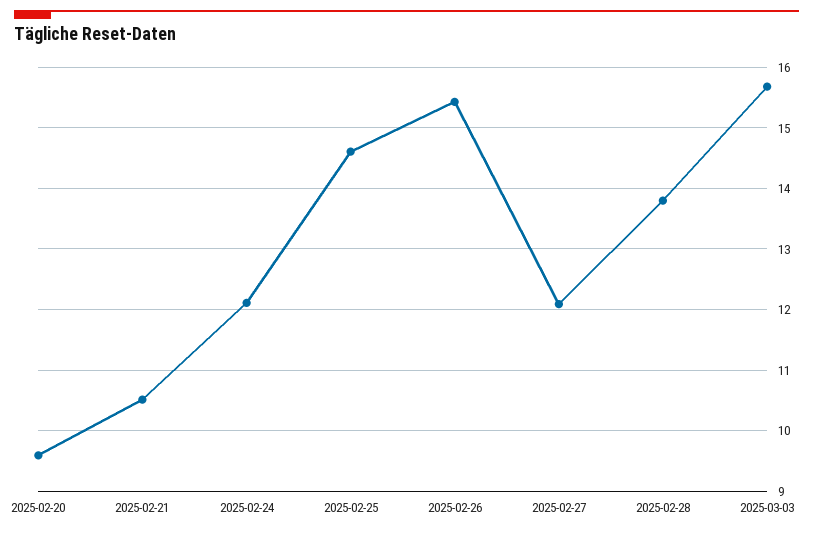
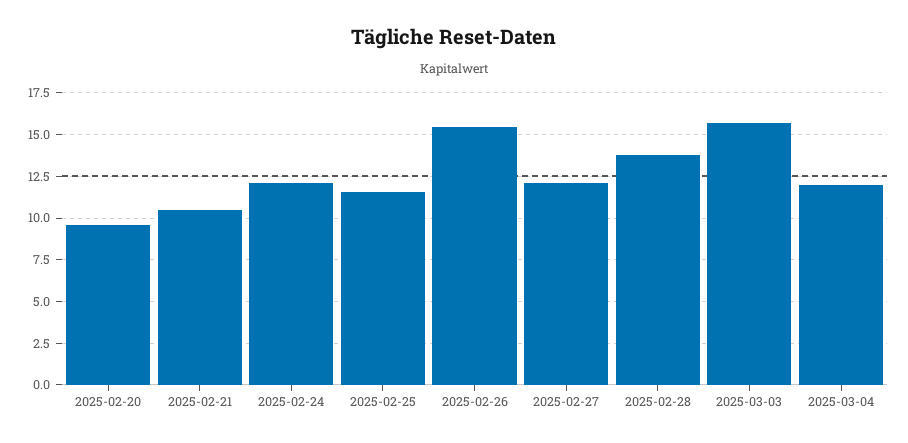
2025-02-25: 14.6 -> 11.5
2025-03-04: none -> 12

